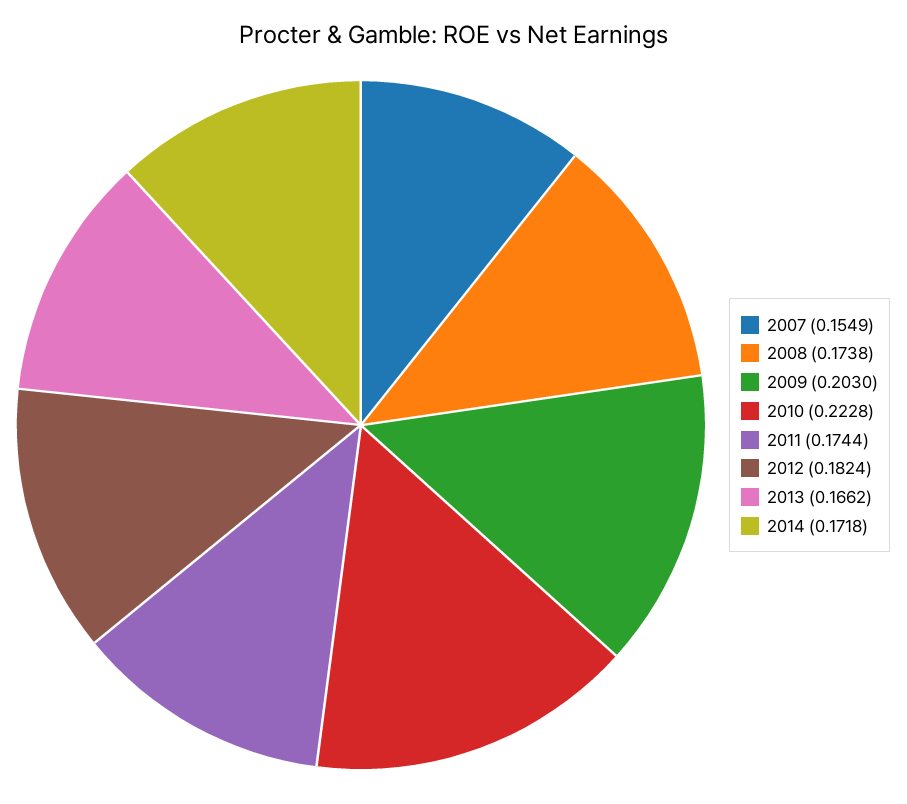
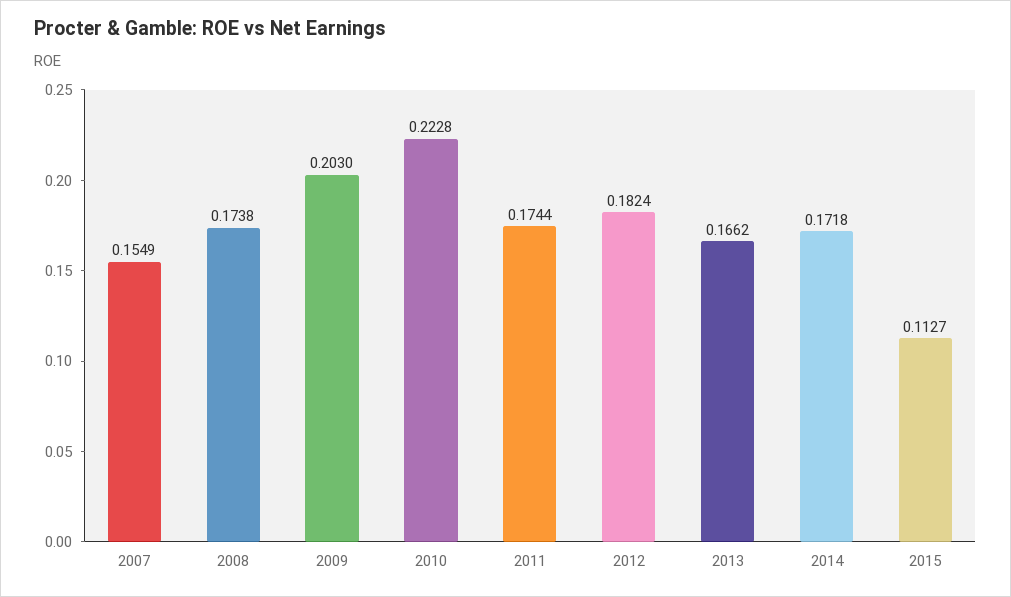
2015: none -> 0.1127

